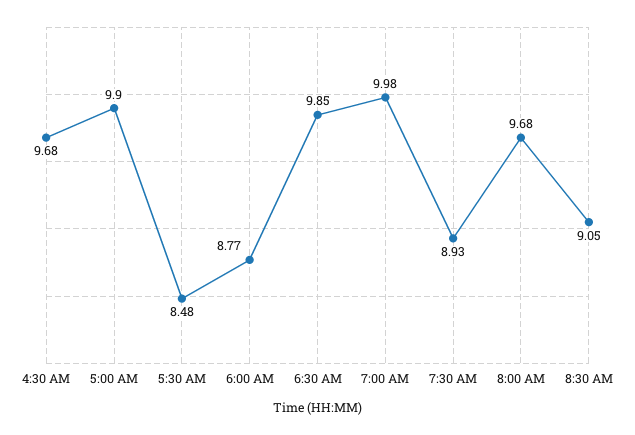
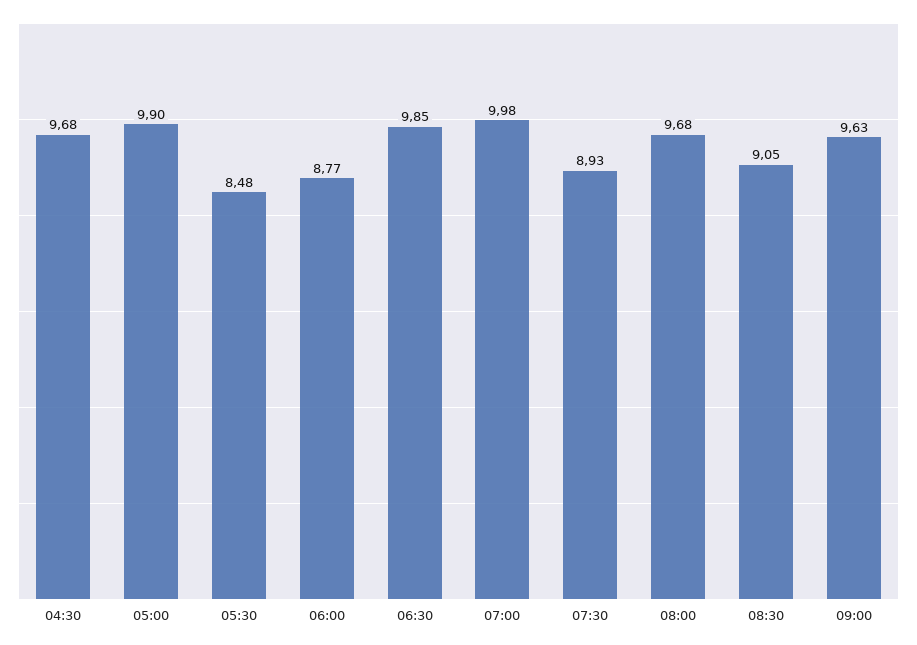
09:00: none -> 9.63

